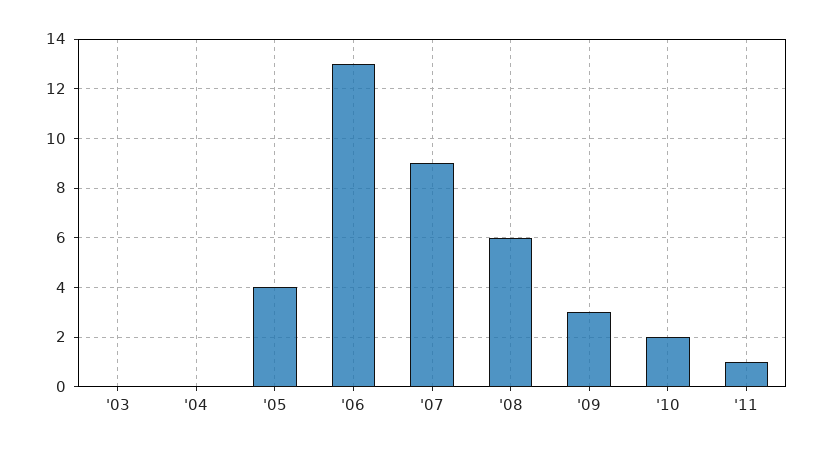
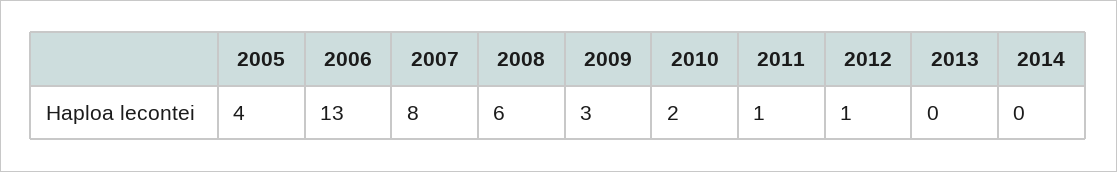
'03: 0 -> none
'04: 0 -> none
'07: 9 -> 8
2012: none -> 1
2013: none -> 0
2014: none -> 0

